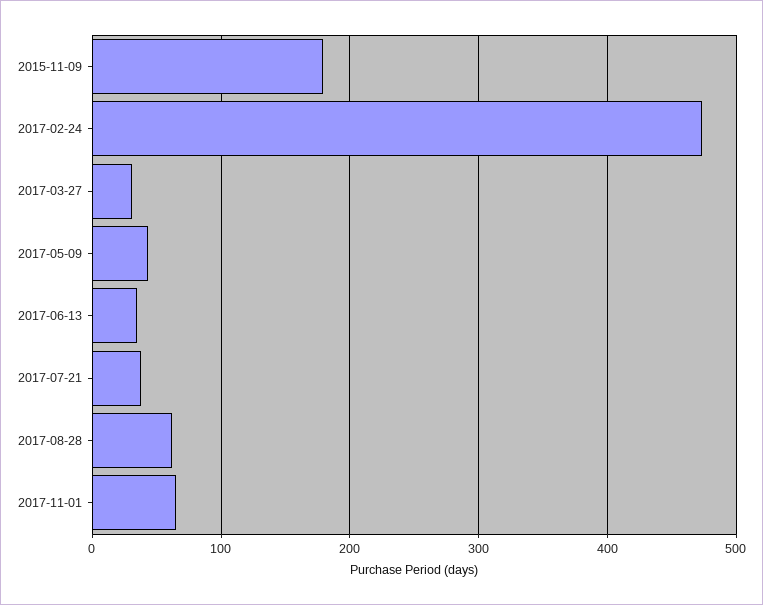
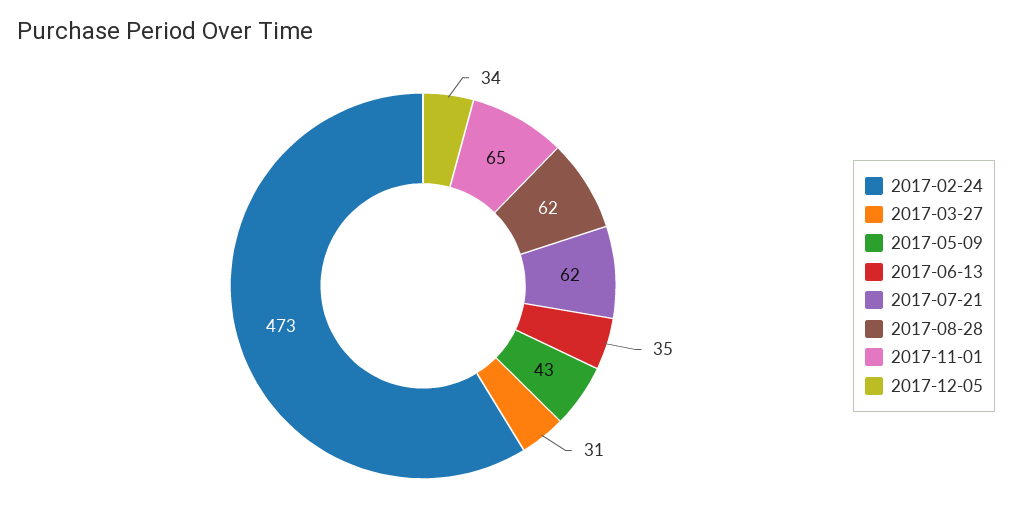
2015-11-09: 180 -> none
2017-07-21: 40 -> 62
2017-12-05: none -> 34

